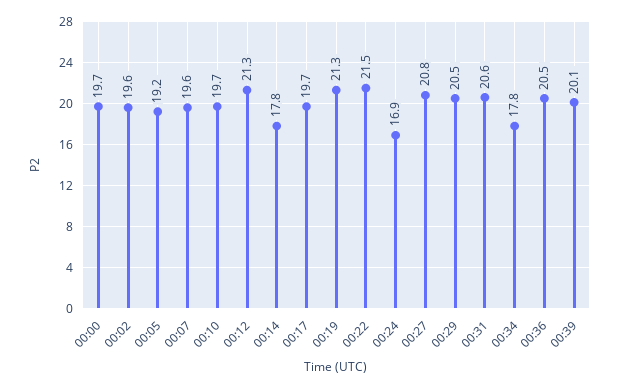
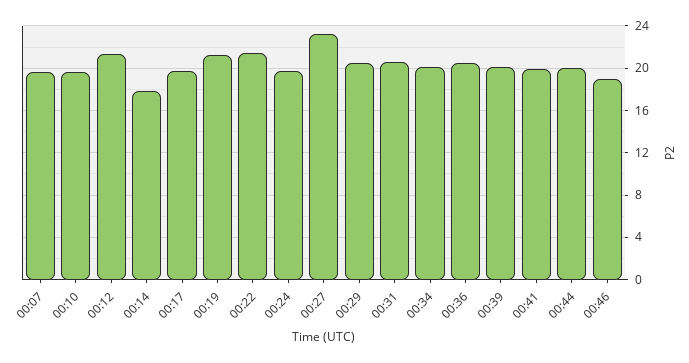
00:00: 19.7 -> none
00:02: 19.6 -> none
00:05: 19.2 -> none
00:24: 16.9 -> 20
00:27: 20.8 -> 23
00:34: 17.8 -> 20
00:41: none -> 20
00:44: none -> 20
00:46: none -> 19

